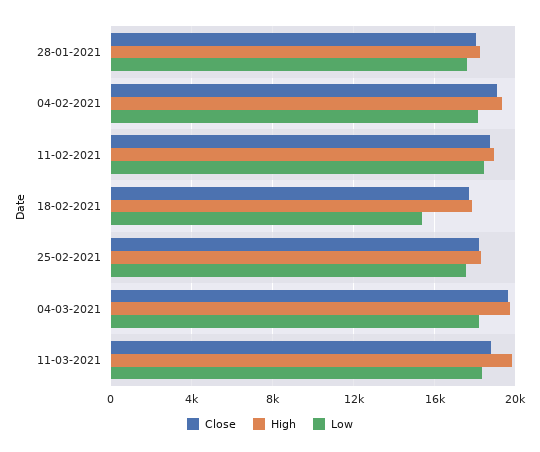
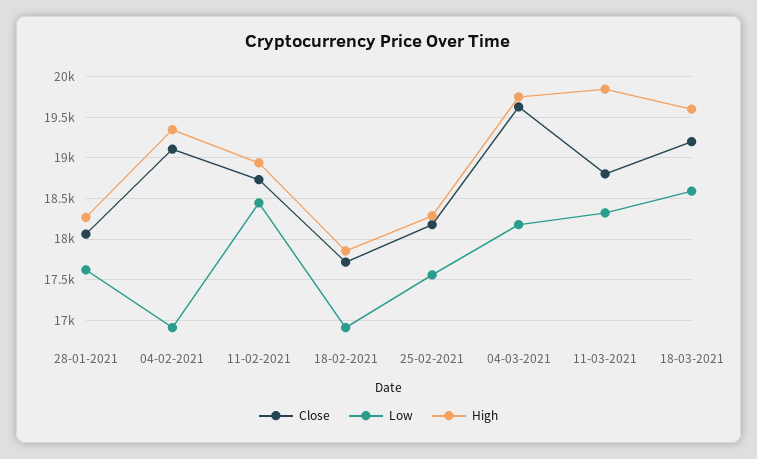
Low, 04-02-2021: 18000 -> 16900
Low, 18-02-2021: 15500 -> 16900
Close, 18-03-2021: none -> 19200
Low, 18-03-2021: none -> 18600
High, 18-03-2021: none -> 19600

